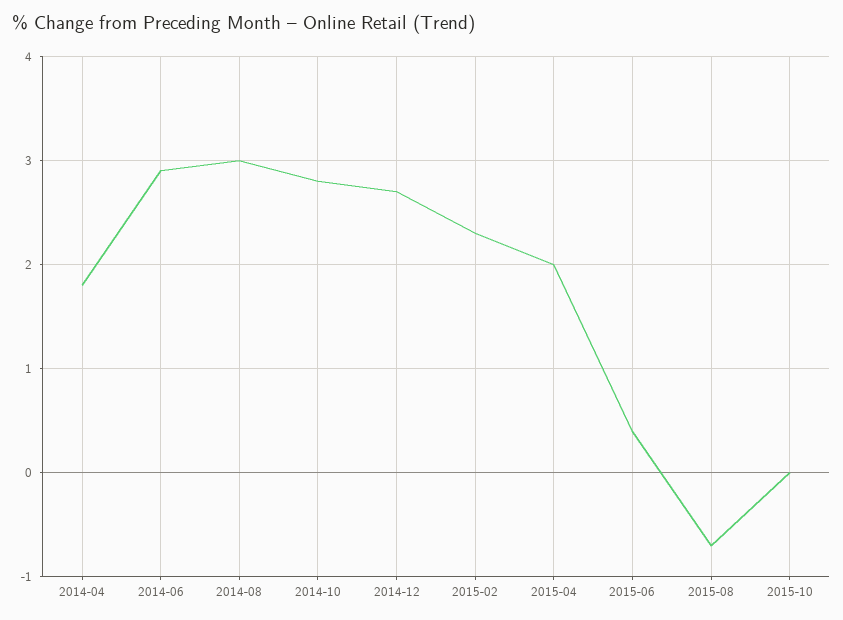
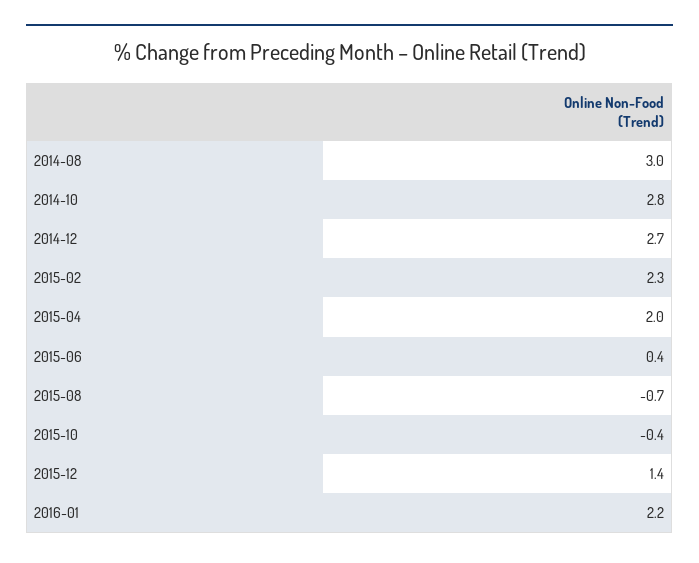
2014-04: 1.8 -> none
2014-06: 2.9 -> none
2015-10: 0 -> -0.4
2015-12: none -> 1.4
2016-01: none -> 2.2

